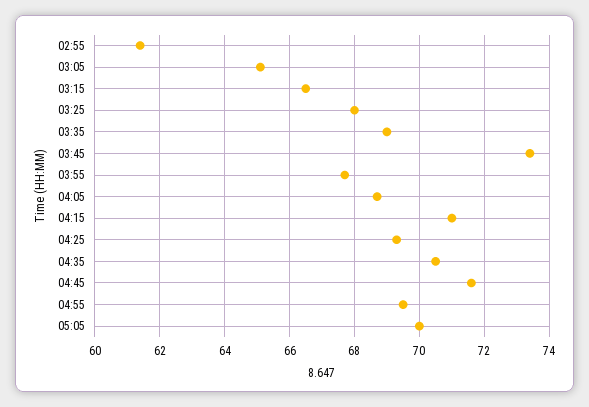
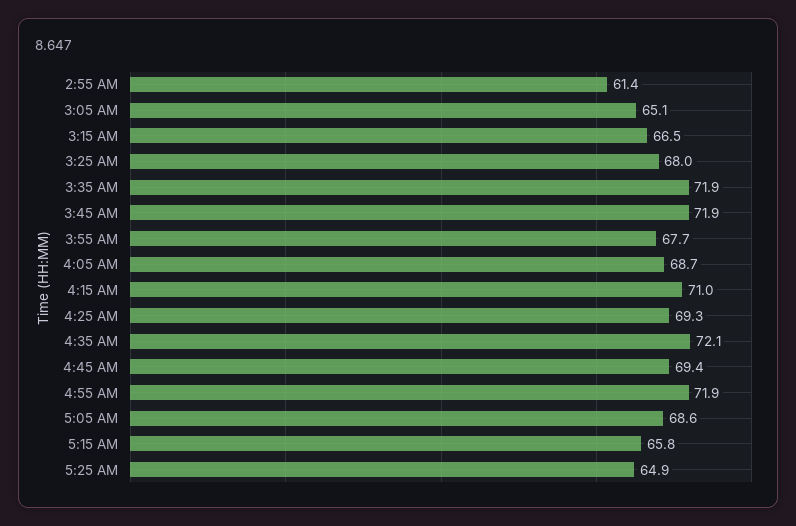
03:35: 69 -> 71.9
03:45: 73.5 -> 71.9
04:35: 70.5 -> 72.1
04:45: 71.5 -> 69.4
04:55: 69.5 -> 71.9
05:05: 70 -> 68.6
5:15 AM: none -> 65.8
5:25 AM: none -> 64.9

